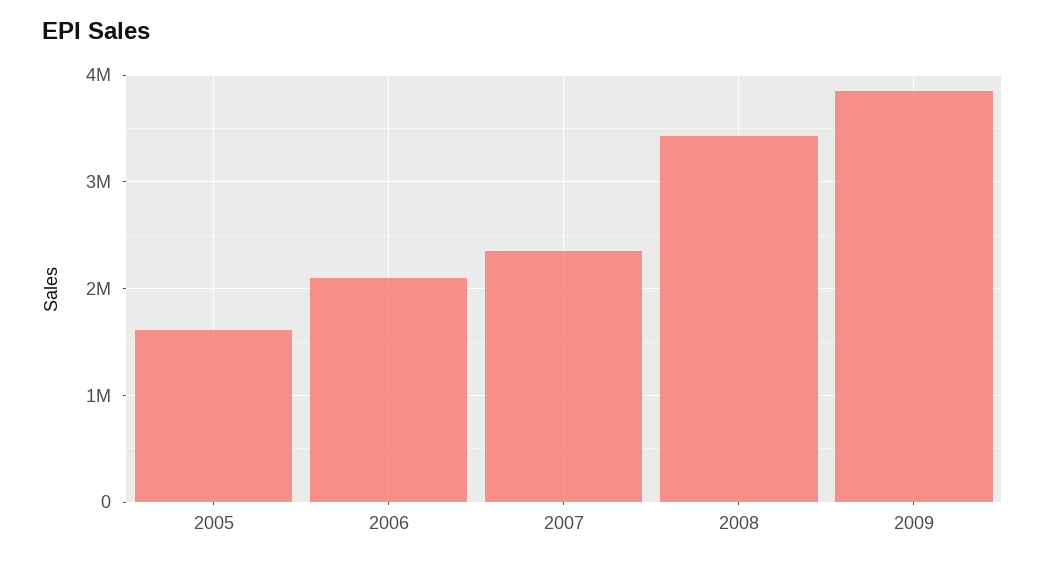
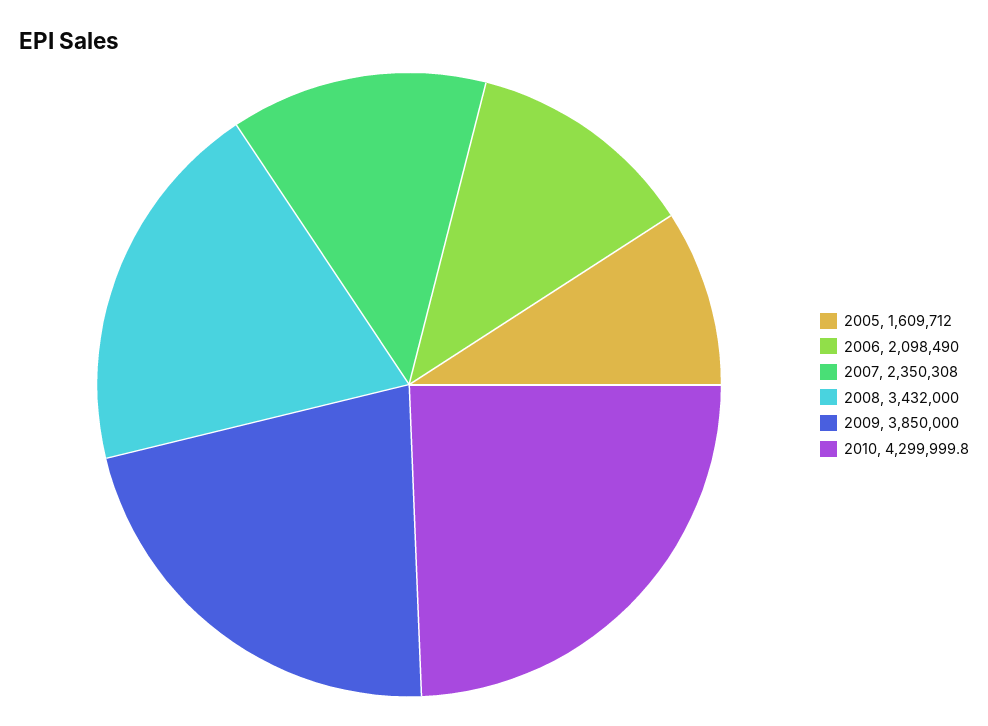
2010: none -> 4299999.8

